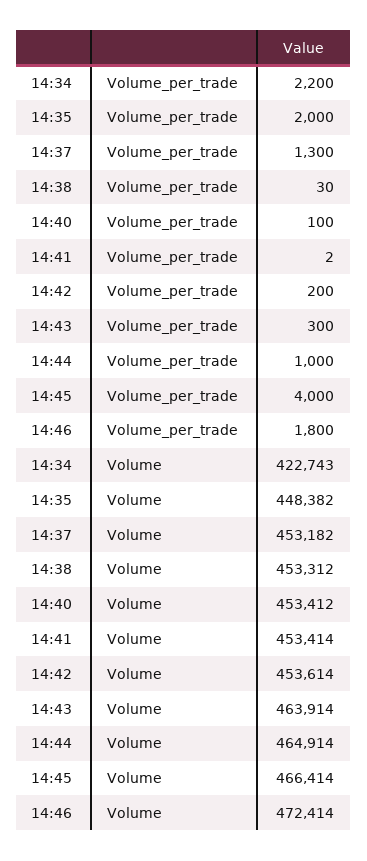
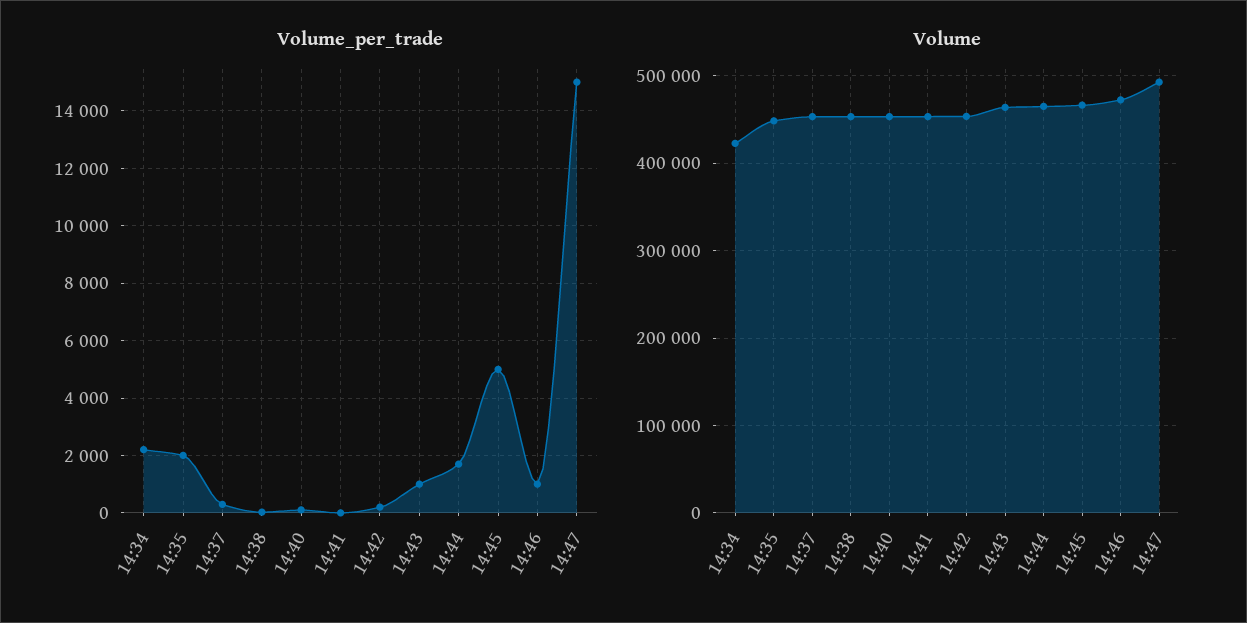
Volume_per_trade, 14:37: 1300 -> 250
Volume_per_trade, 14:43: 300 -> 1000
Volume_per_trade, 14:44: 1000 -> 1750
Volume_per_trade, 14:45: 4000 -> 5000
Volume_per_trade, 14:46: 1800 -> 1000
Volume_per_trade, 14:47: none -> 15000
Volume, 14:47: none -> 490000

